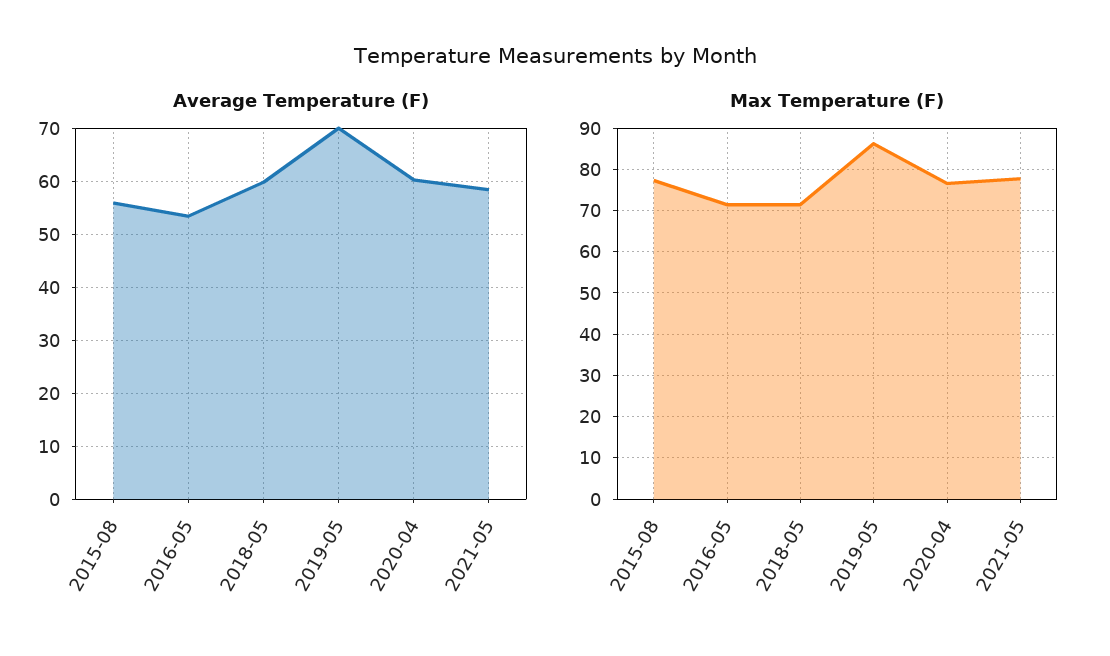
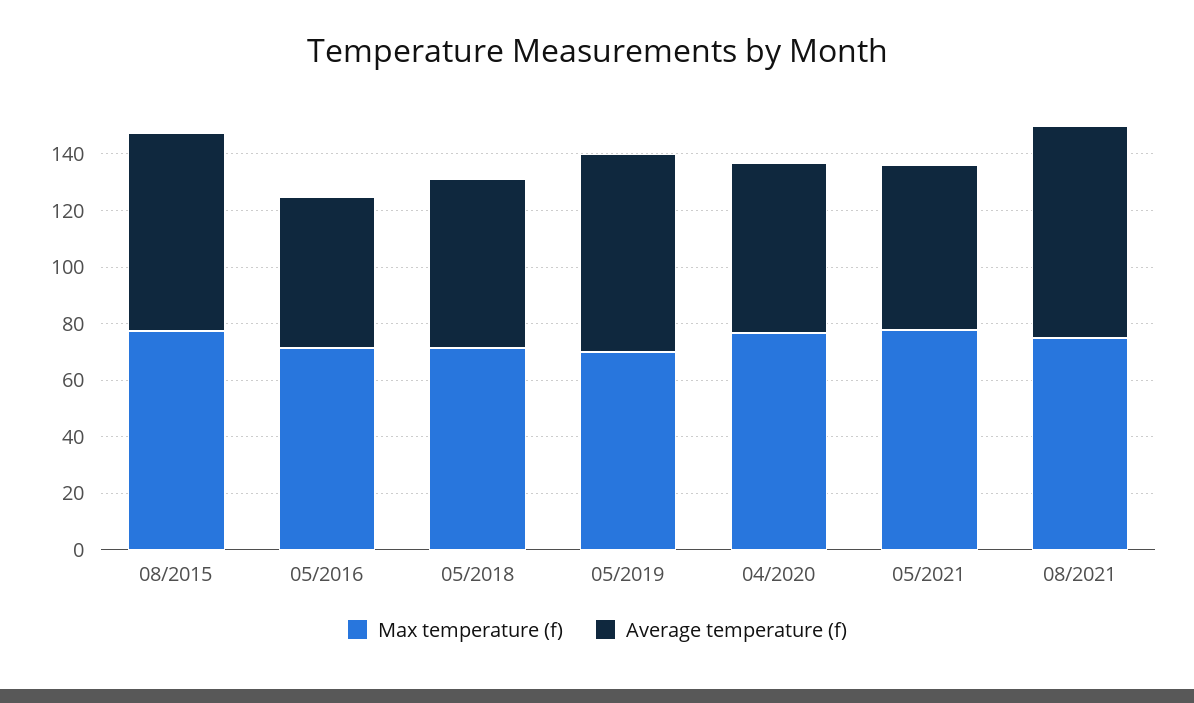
Average Temperature (F), 2015-08: 56 -> 70
Max Temperature (F), 2019-05: 86 -> 70
Max Temperature (F), 08/2021: none -> 75
Average Temperature (F), 08/2021: none -> 75

